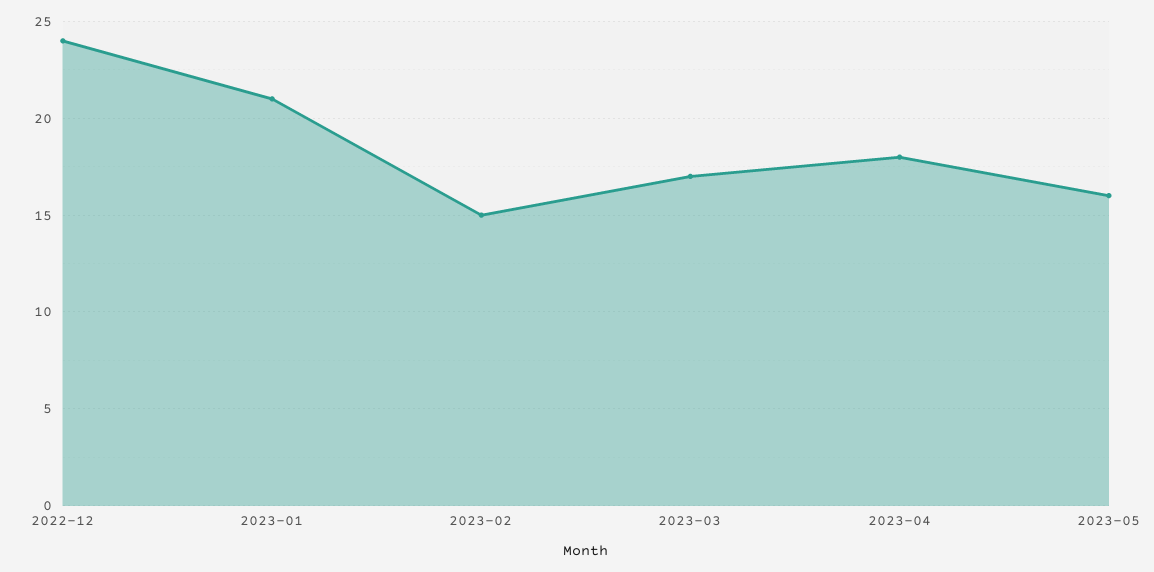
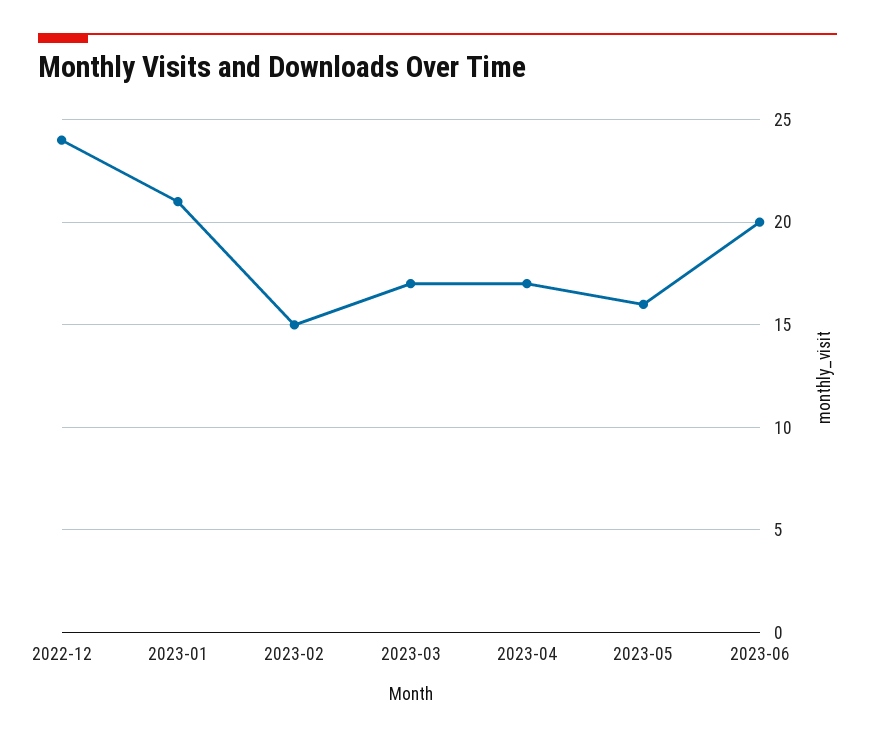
2023-04: 18 -> 17
2023-06: none -> 20

